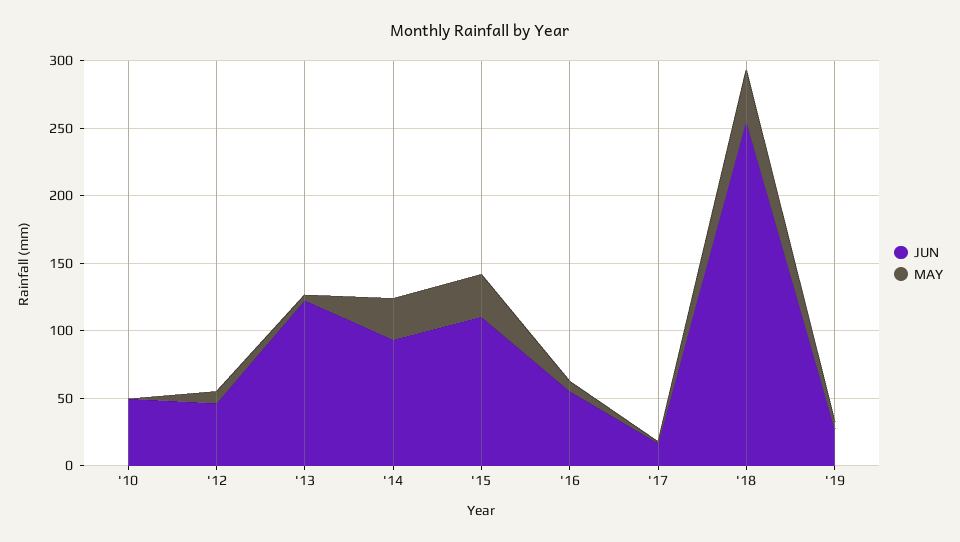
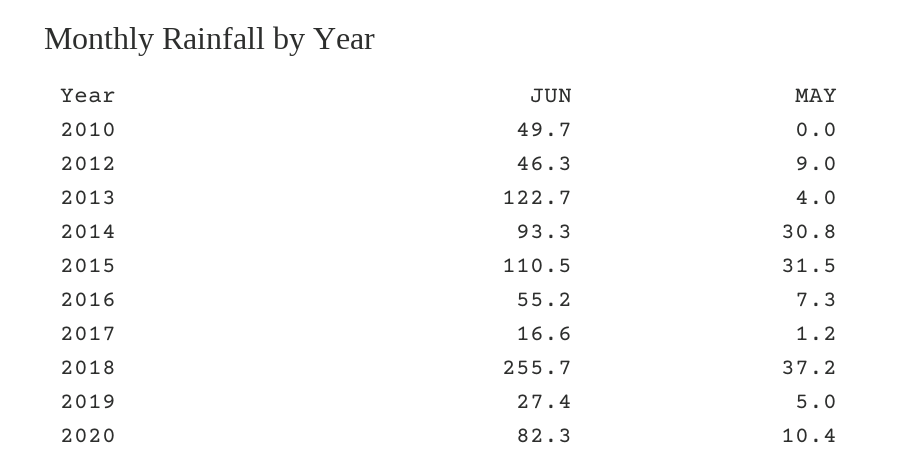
JUN, 2020: none -> 82.3
MAY, 2020: none -> 10.4

